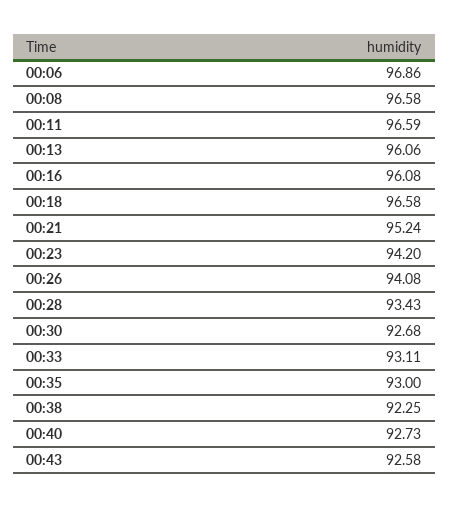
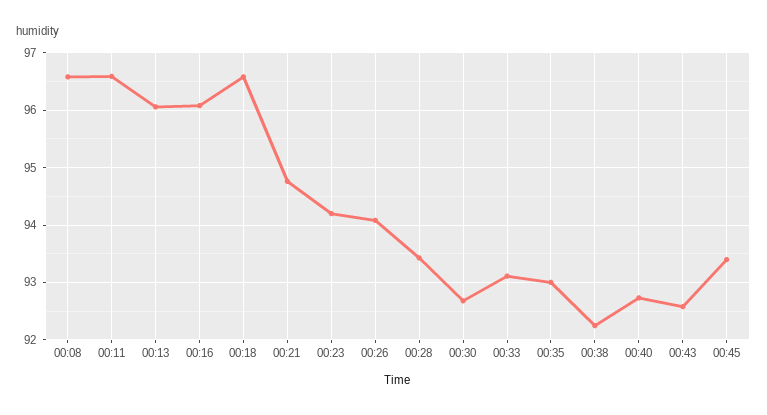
00:06: 96.86 -> none
00:21: 95.24 -> 94.8
00:45: none -> 93.4

